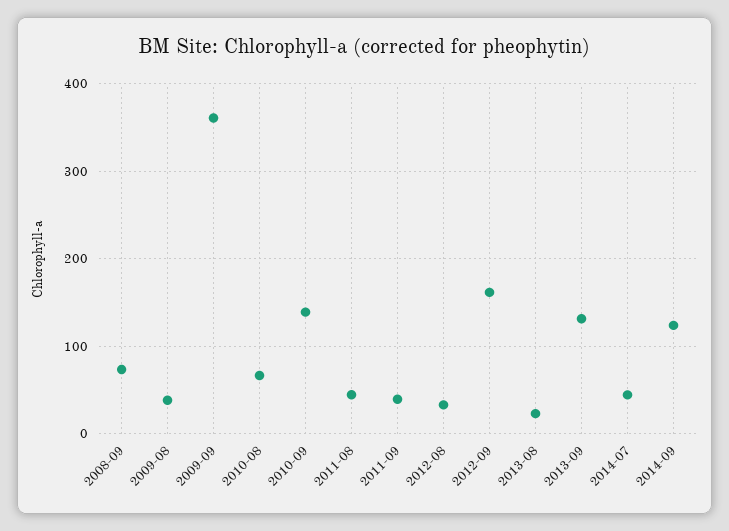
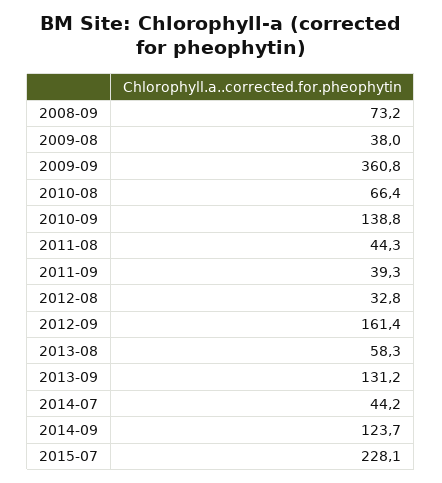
2013-08: 20 -> 58.3
2015-07: none -> 228.1

